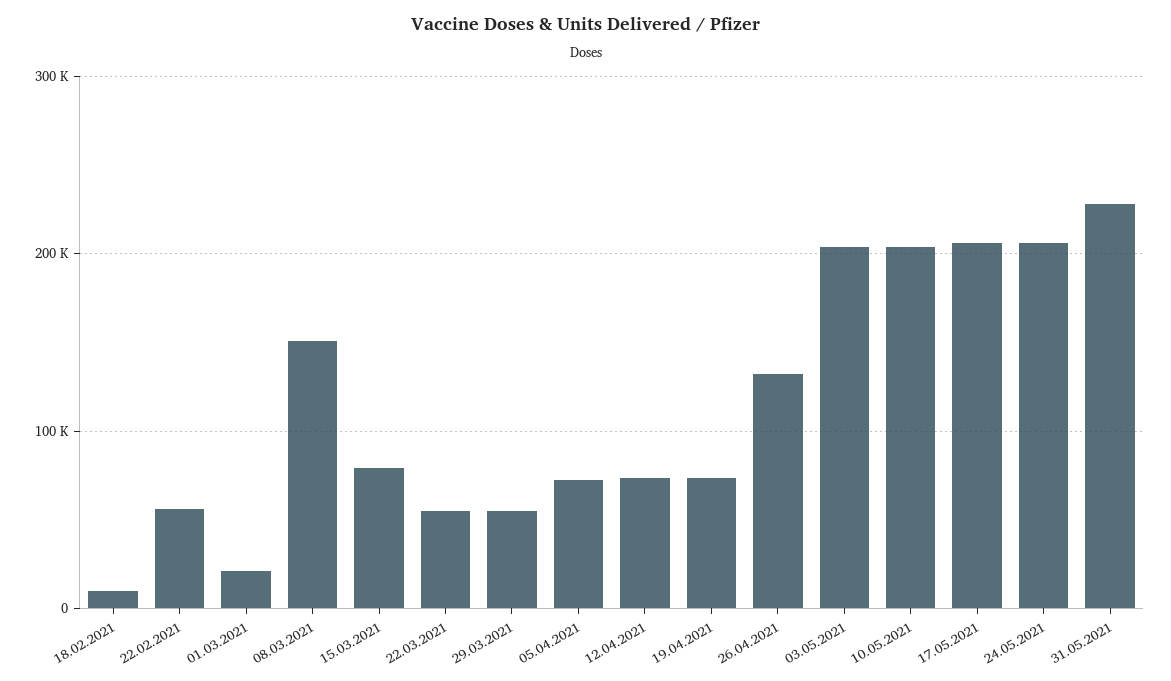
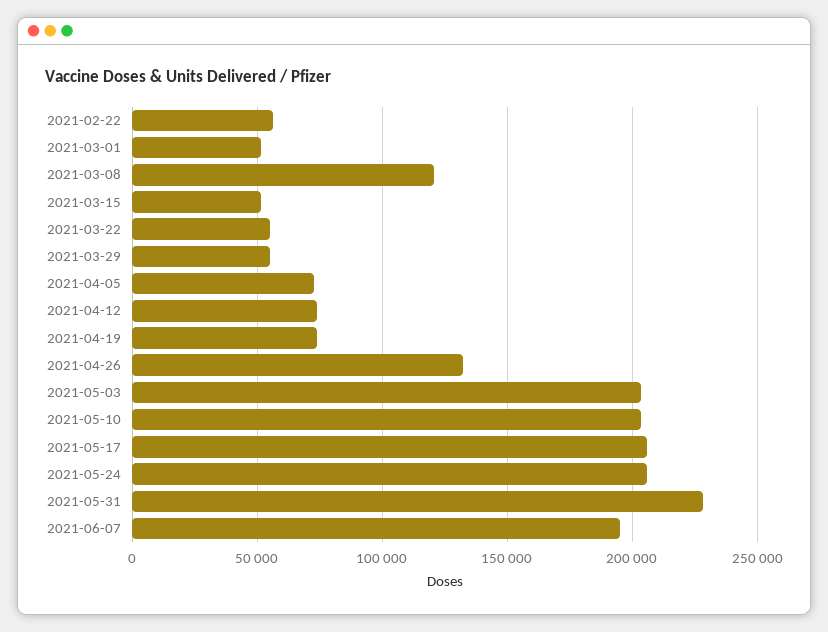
18.02.2021: 10000 -> none
01.03.2021: 20000 -> 50000
08.03.2021: 150000 -> 120000
15.03.2021: 80000 -> 50000
2021-06-07: none -> 195000

